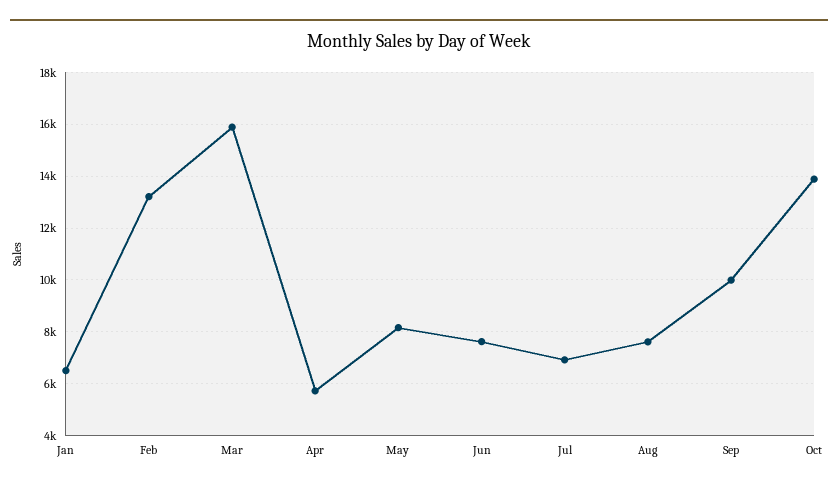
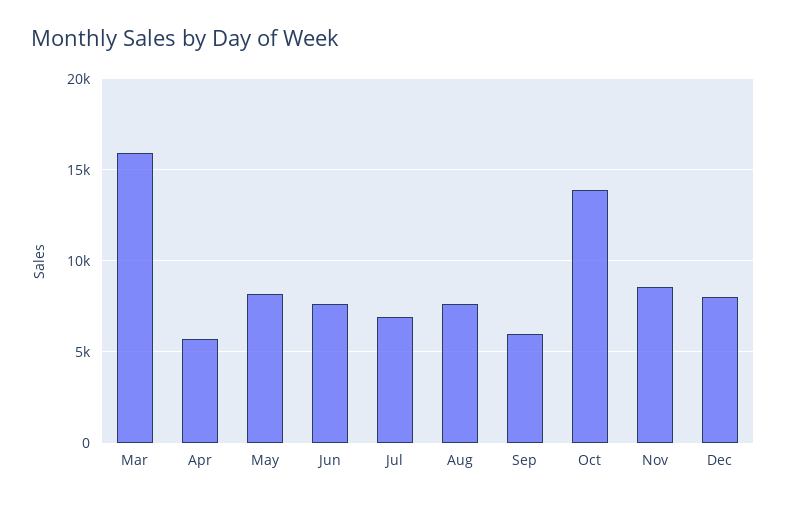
Jan: 6500 -> none
Feb: 13250 -> none
Sep: 10000 -> 6000
Nov: none -> 8500
Dec: none -> 8000

